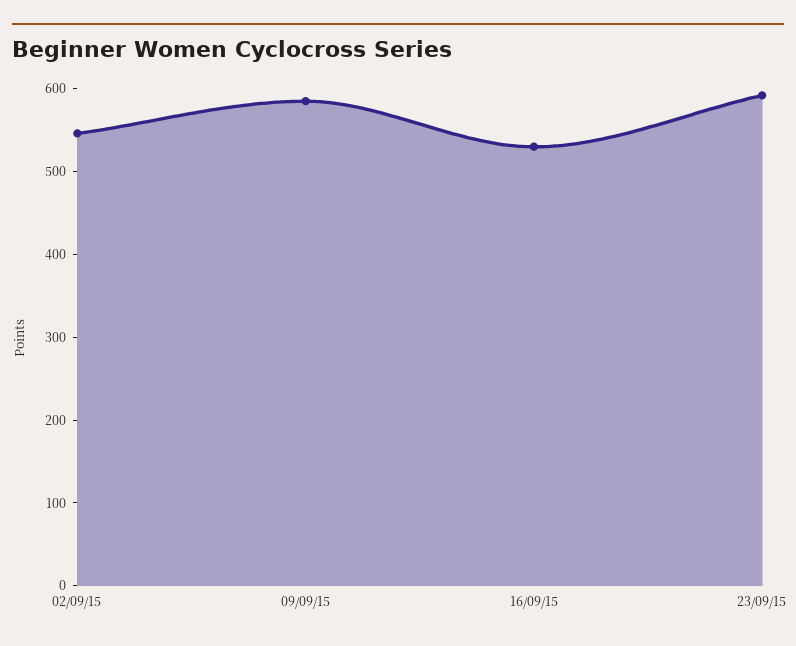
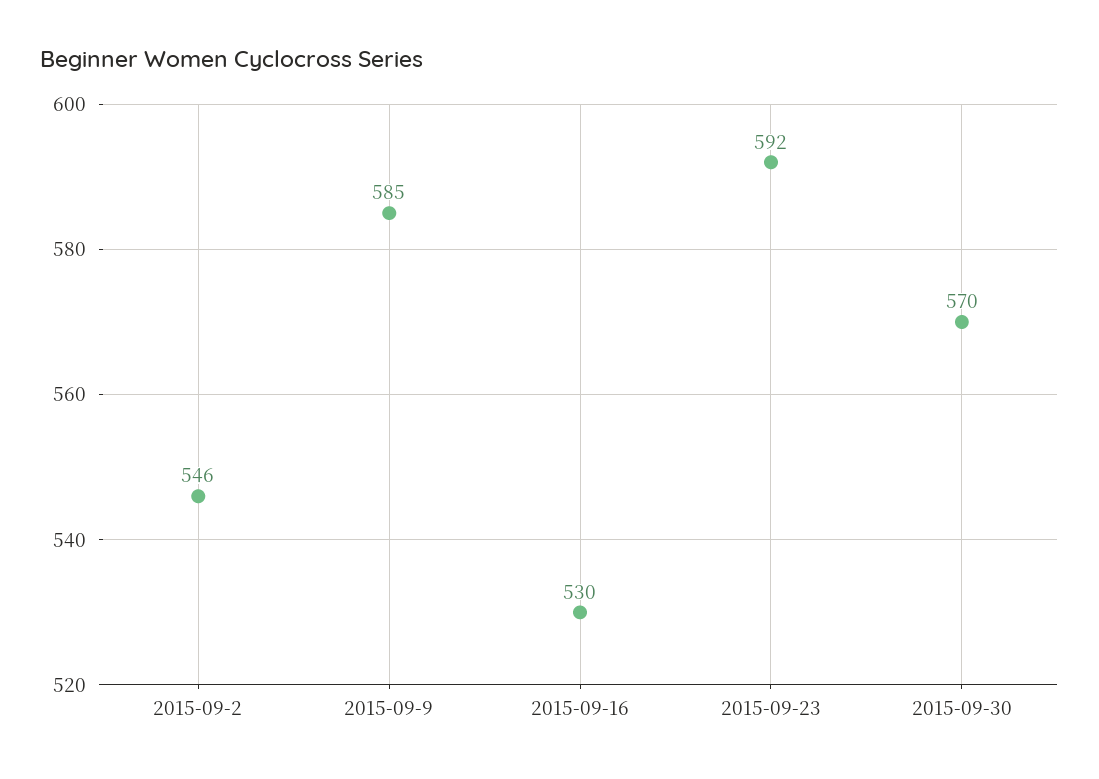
2015-09-30: none -> 570

